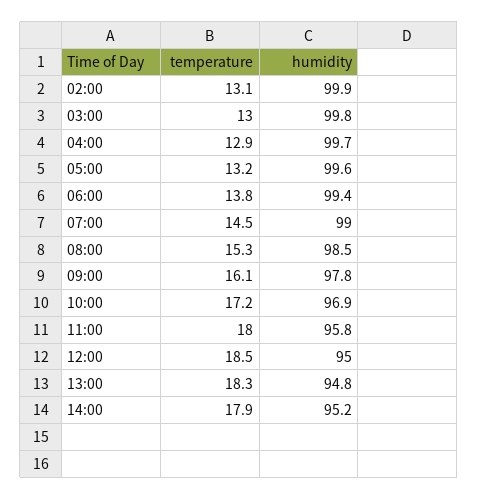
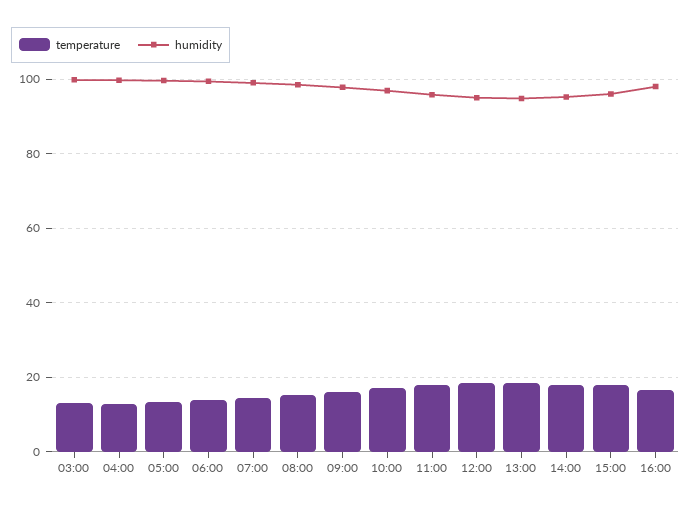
temperature, 02:00: 13.1 -> none
humidity, 02:00: 99.9 -> none
temperature, 15:00: none -> 18
humidity, 15:00: none -> 96
temperature, 16:00: none -> 16
humidity, 16:00: none -> 98

